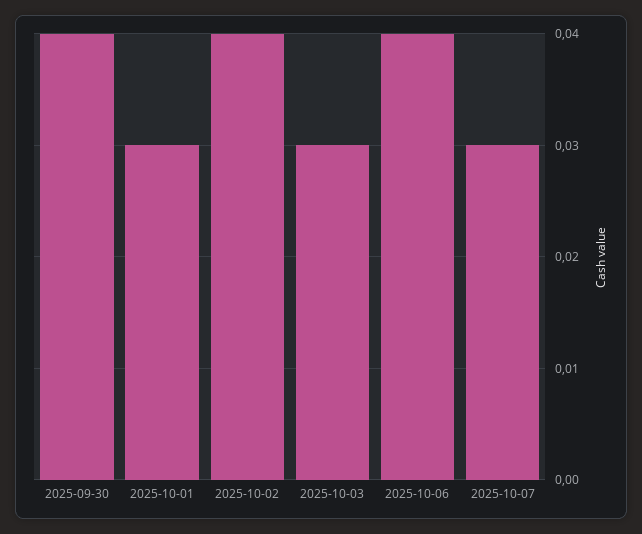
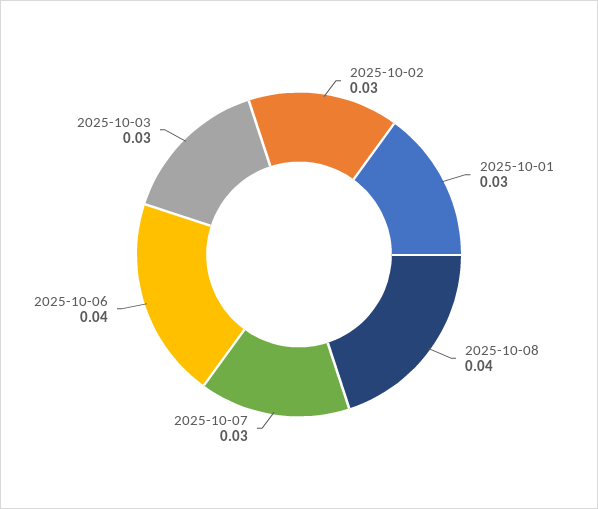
2025-09-30: 0.04 -> none
2025-10-02: 0.04 -> 0.03
2025-10-08: none -> 0.04

